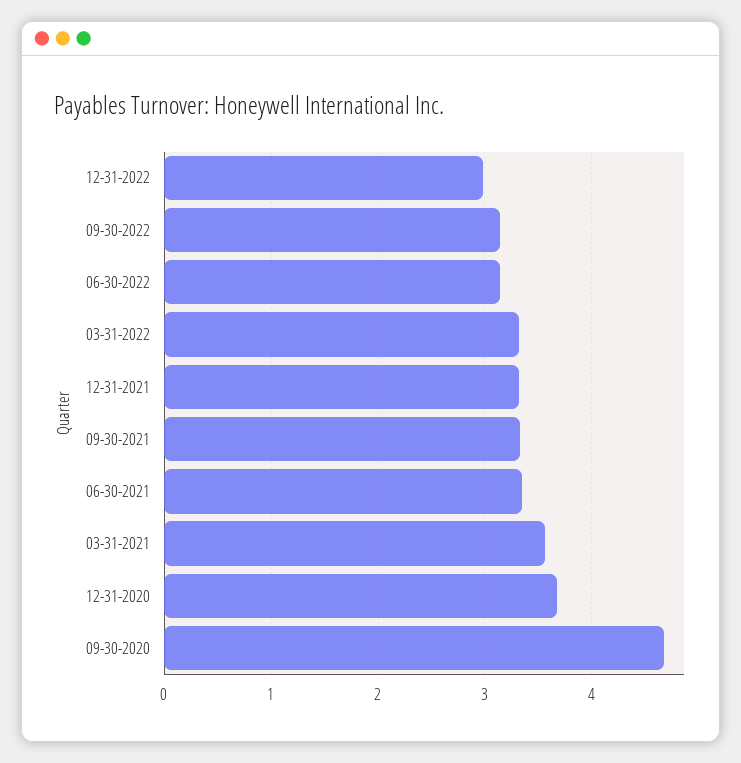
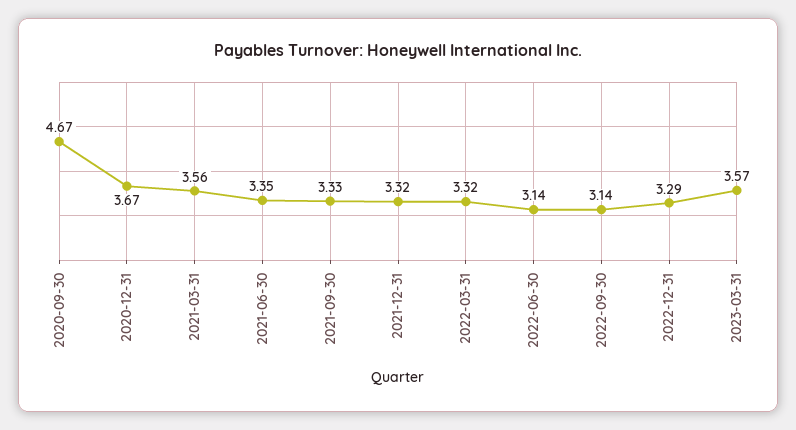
12-31-2022: 3 -> 3.29
2023-03-31: none -> 3.57

